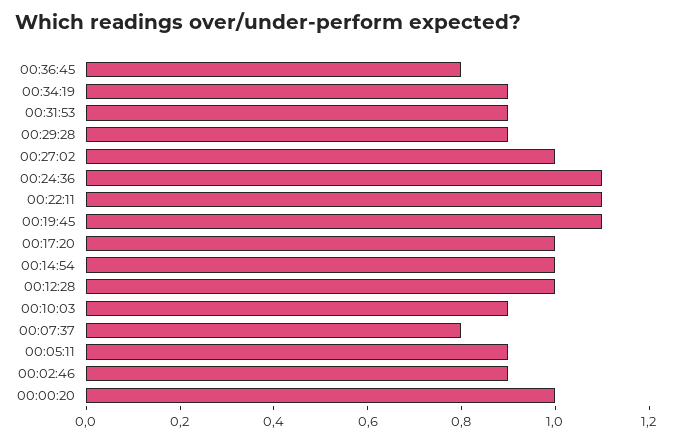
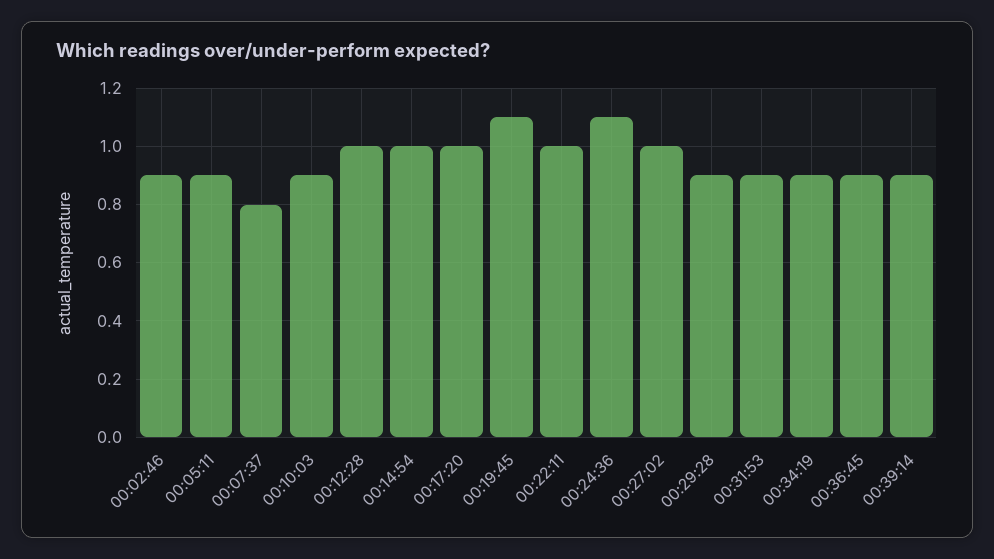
00:36:45: 0.8 -> 0.9
00:22:11: 1.1 -> 1
00:00:20: 1 -> none
00:39:14: none -> 0.9

